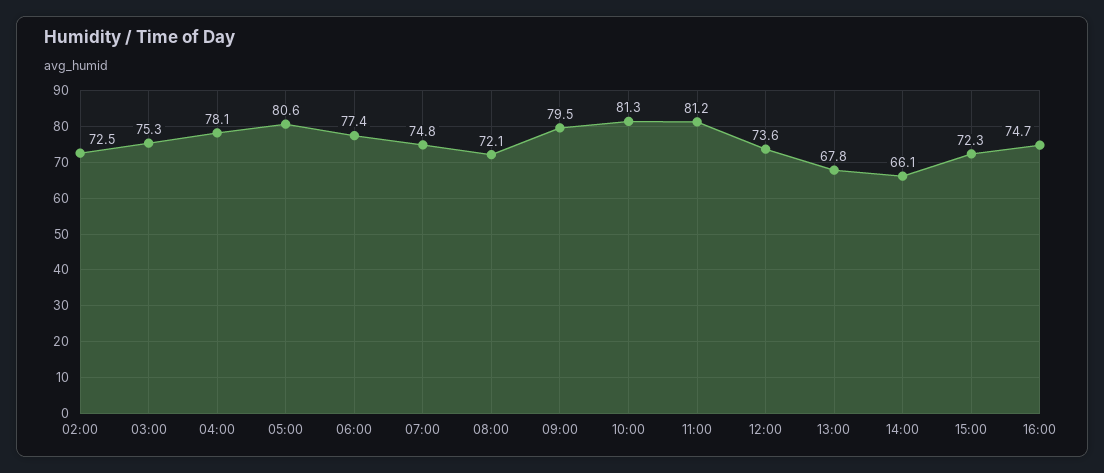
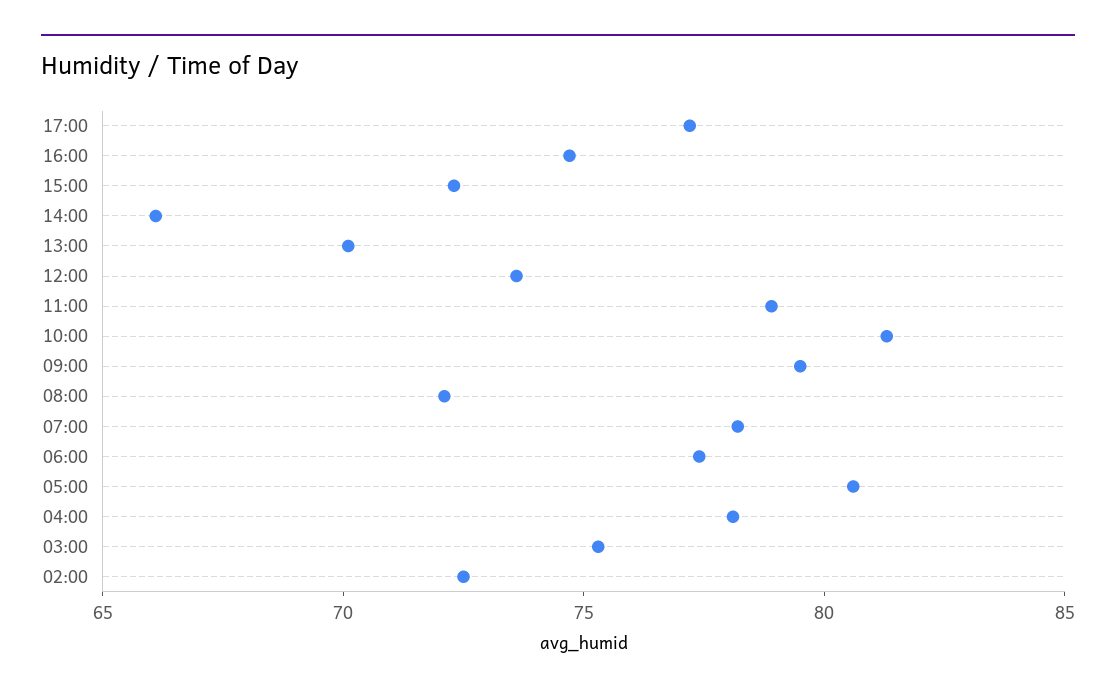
07:00: 74.8 -> 78
11:00: 81.2 -> 79
13:00: 67.8 -> 70
17:00: none -> 77

